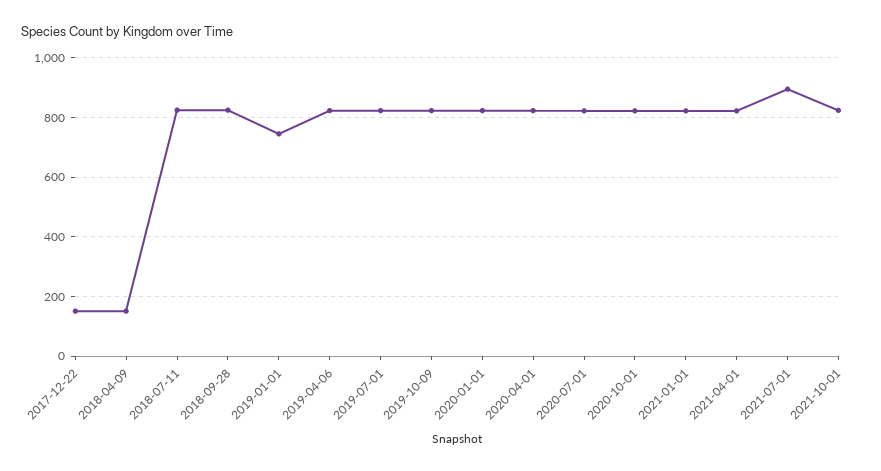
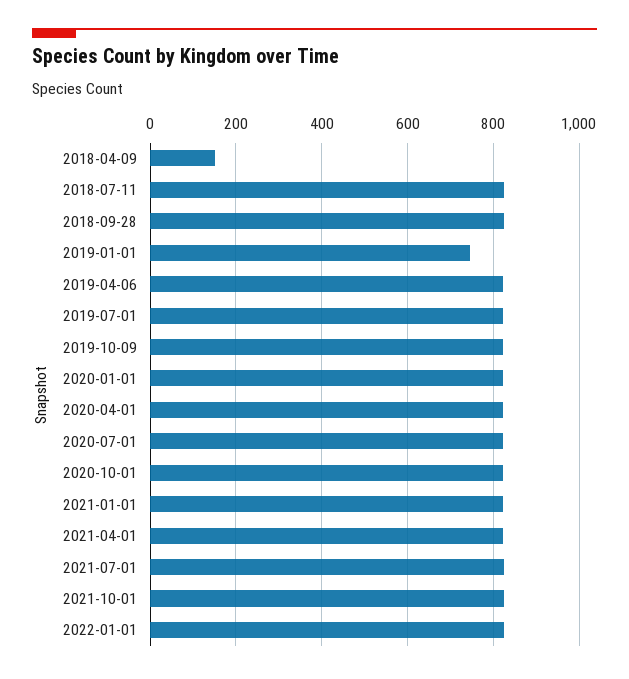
2017-12-22: 150 -> none
2021-07-01: 900 -> 820
2022-01-01: none -> 820

